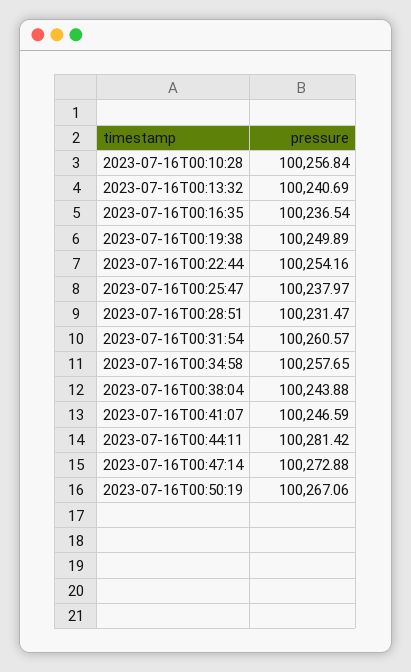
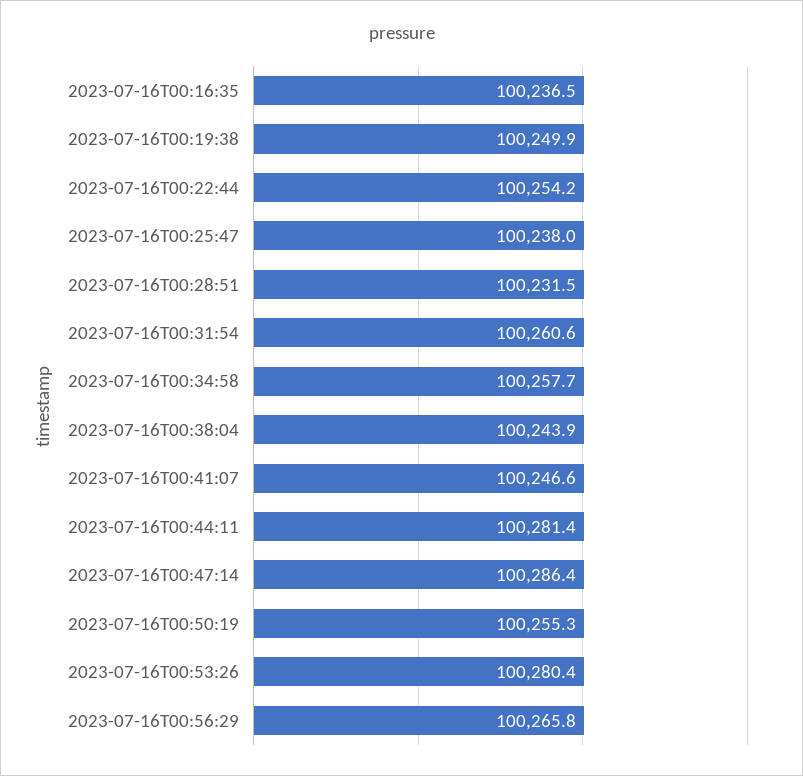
2023-07-16T00:10:28: 100256.84 -> none
2023-07-16T00:13:32: 100240.69 -> none
2023-07-16T00:47:14: 100272.88 -> 100286.4
2023-07-16T00:50:19: 100267.06 -> 100255.3
2023-07-16T00:53:26: none -> 100280.4
2023-07-16T00:56:29: none -> 100265.8

